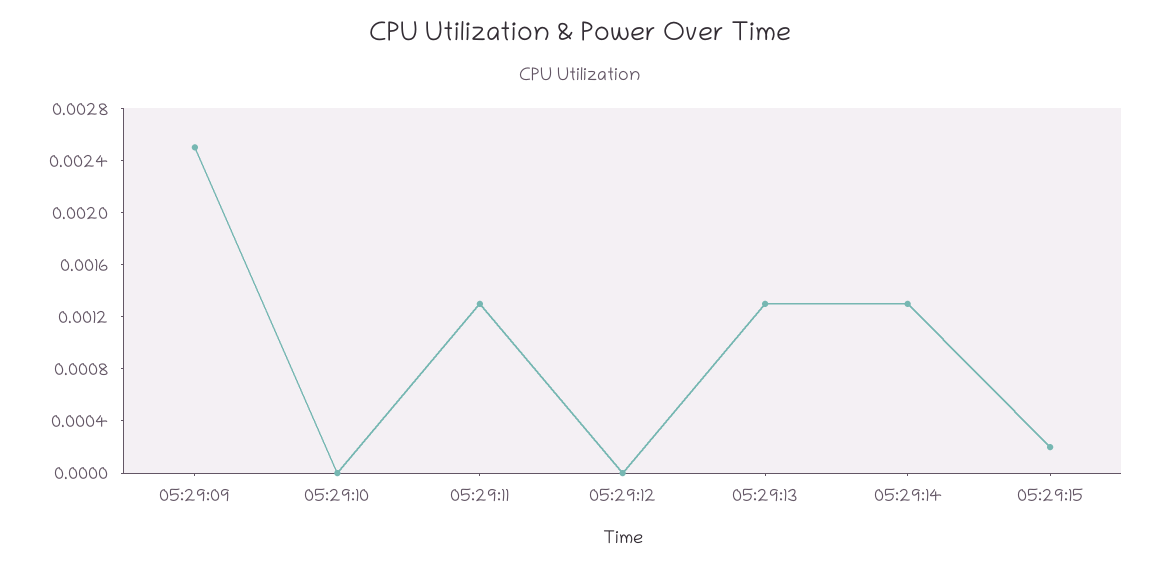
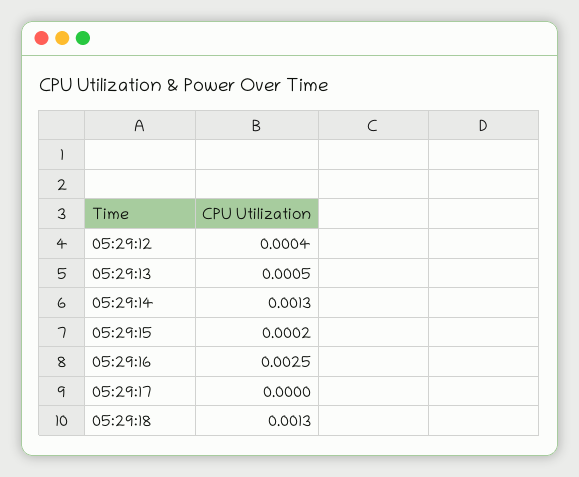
05:29:09: 0.0025 -> none
05:29:10: 0 -> none
05:29:11: 0.0013 -> none
05:29:12: 0 -> 0.0004
05:29:13: 0.0013 -> 0.0005
05:29:16: none -> 0.0025
05:29:17: none -> 0
05:29:18: none -> 0.0013

